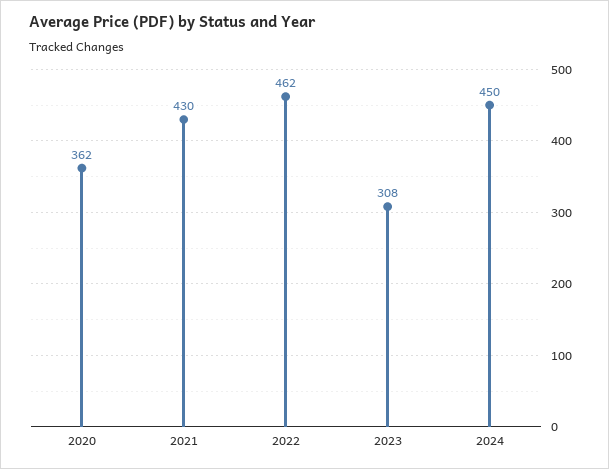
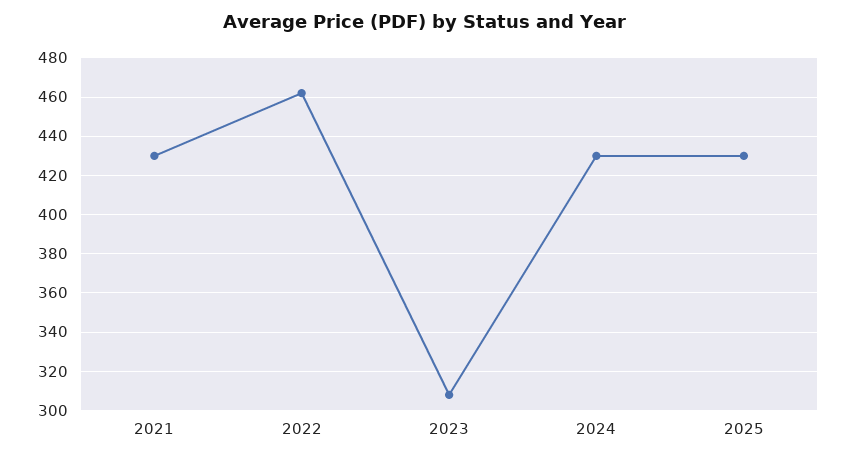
2020: 362 -> none
2024: 450 -> 430
2025: none -> 430

